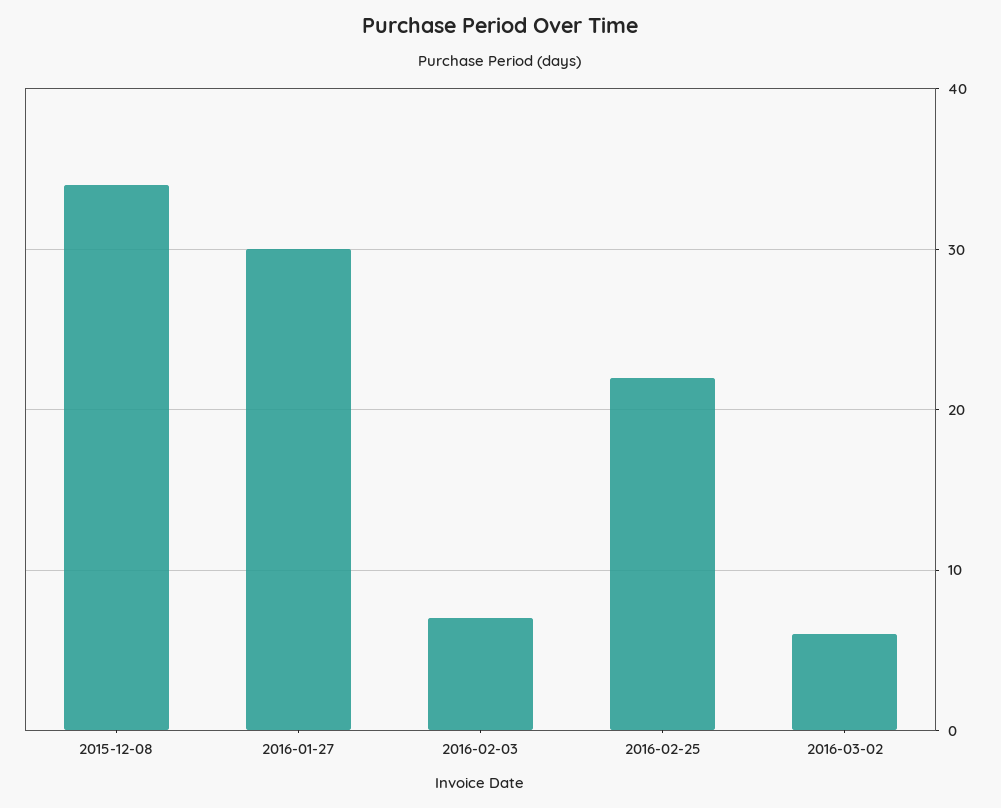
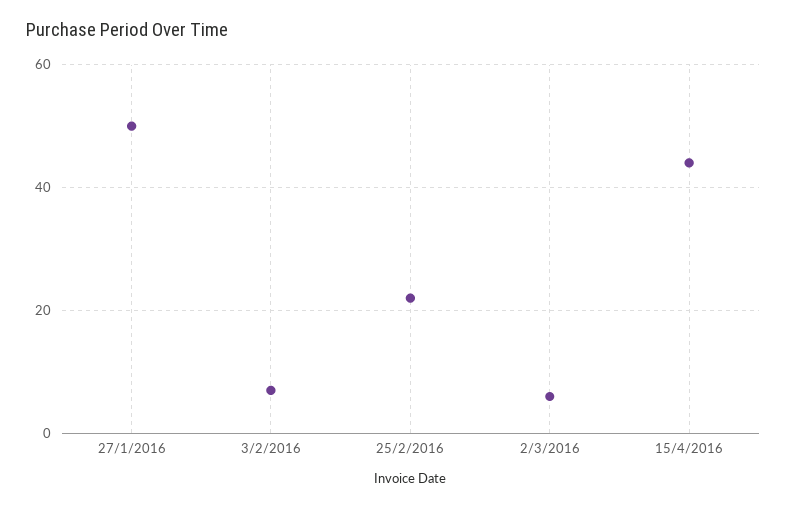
2015-12-08: 34 -> none
2016-01-27: 30 -> 50
15/4/2016: none -> 45

